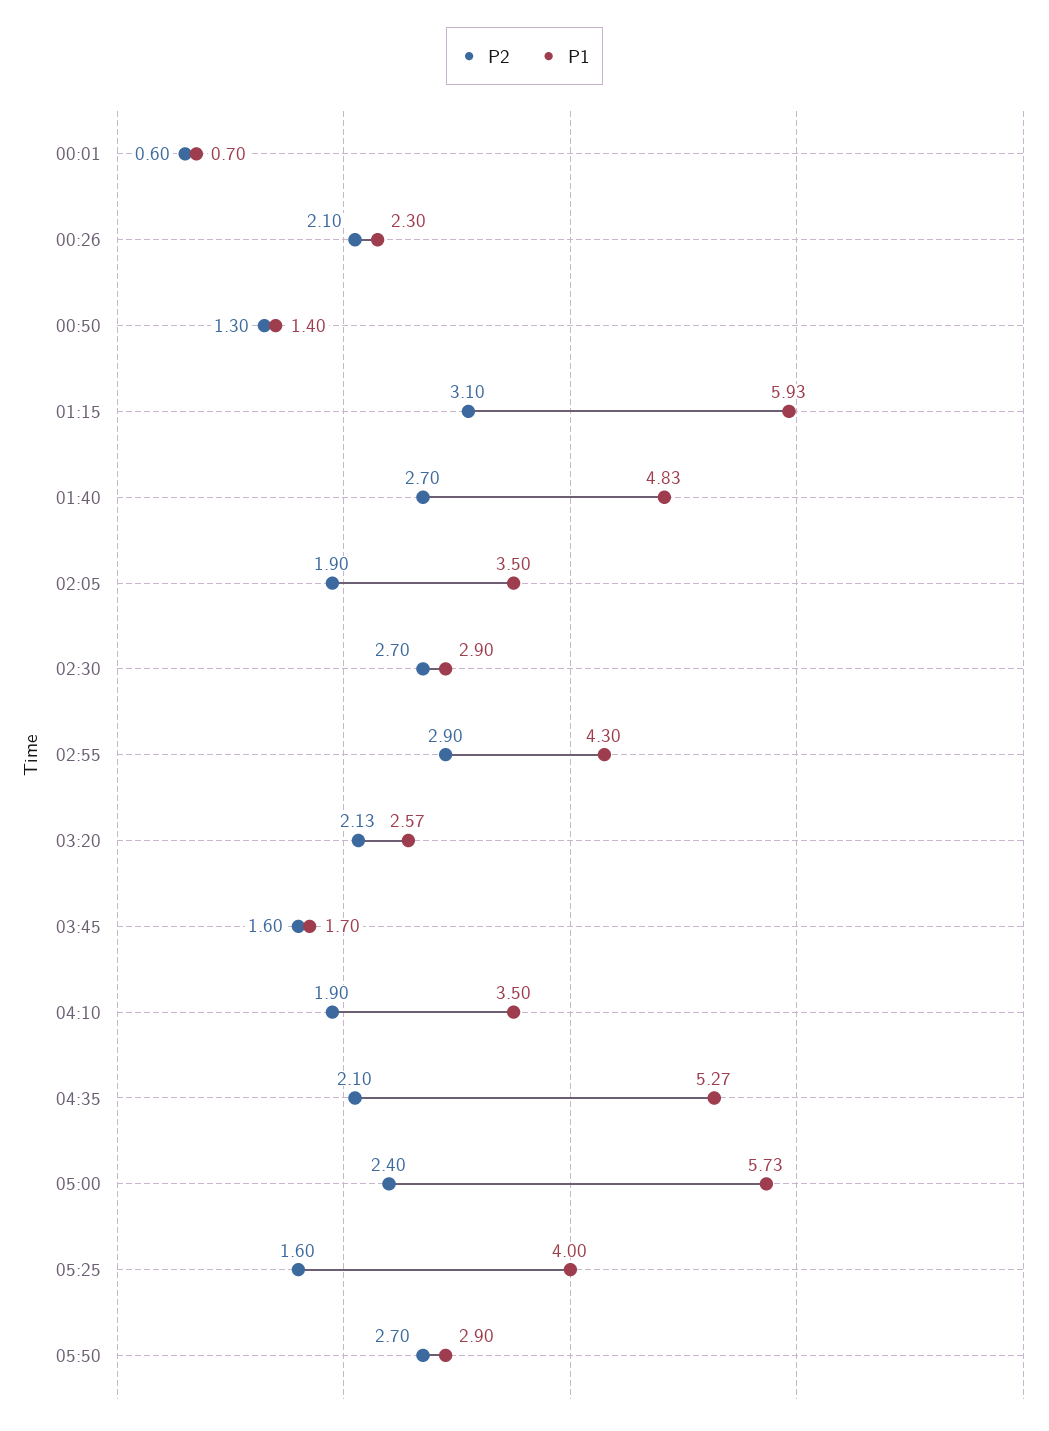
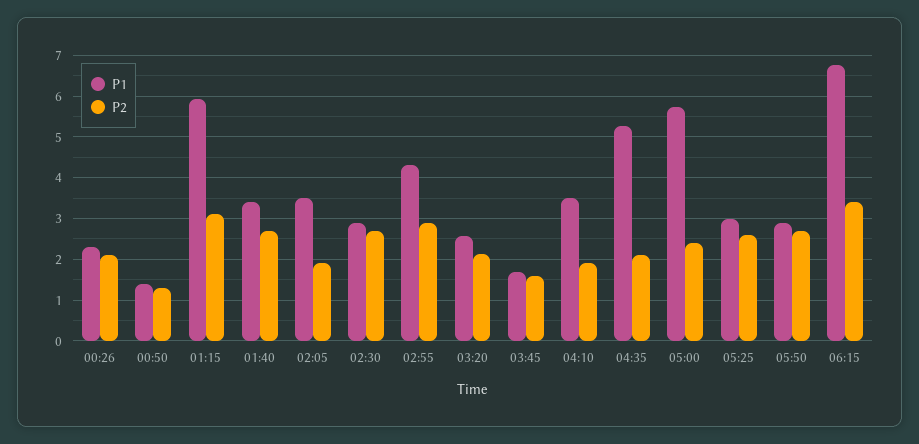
P2, 00:01: 0.6 -> none
P1, 00:01: 0.7 -> none
P1, 01:40: 4.83 -> 3.4
P2, 05:25: 1.6 -> 2.6
P1, 05:25: 4 -> 3
P1, 06:15: none -> 6.8
P2, 06:15: none -> 3.4

